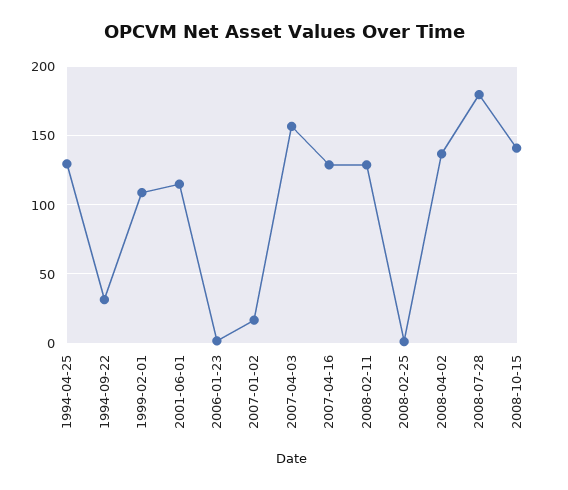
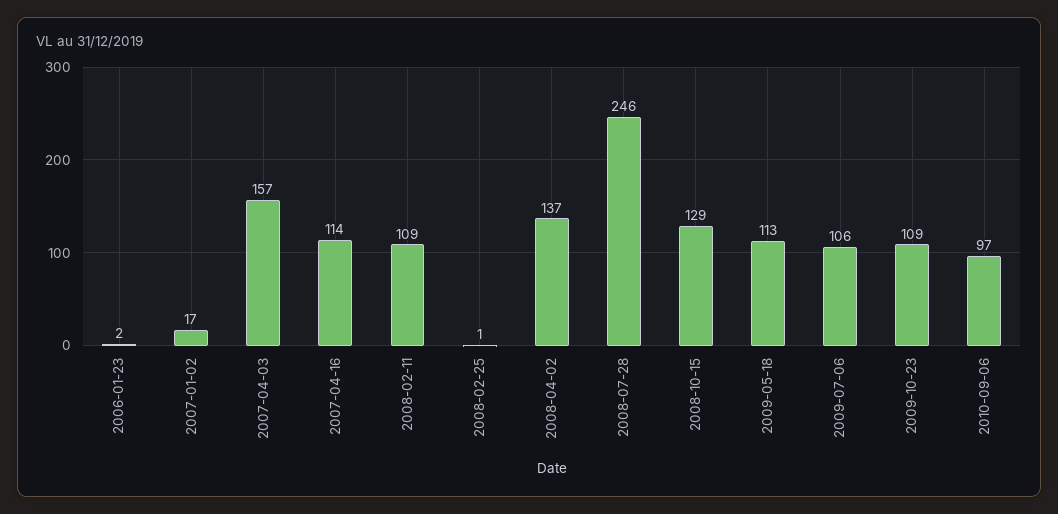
1994-04-25: 130 -> none
1994-09-22: 30 -> none
1999-02-01: 110 -> none
2001-06-01: 115 -> none
2007-04-16: 130 -> 114
2008-02-11: 130 -> 109
2008-07-28: 180 -> 246
2008-10-15: 140 -> 129
2009-05-18: none -> 113
2009-07-06: none -> 106
2009-10-23: none -> 109
2010-09-06: none -> 97

